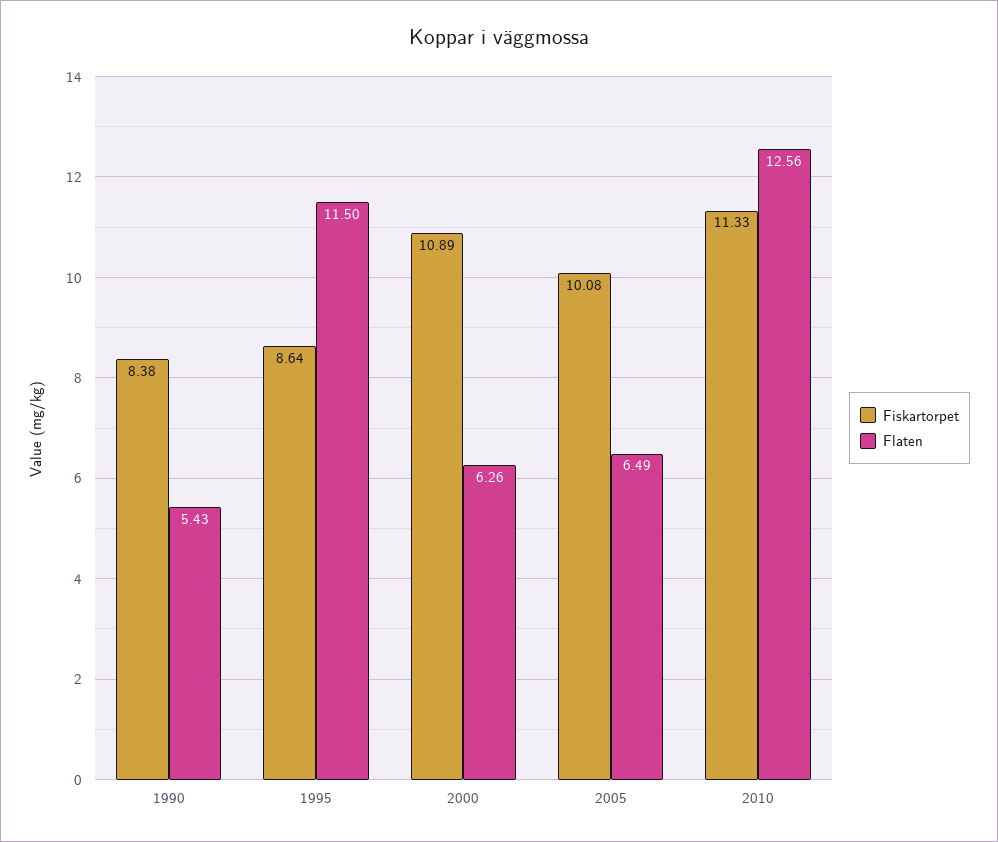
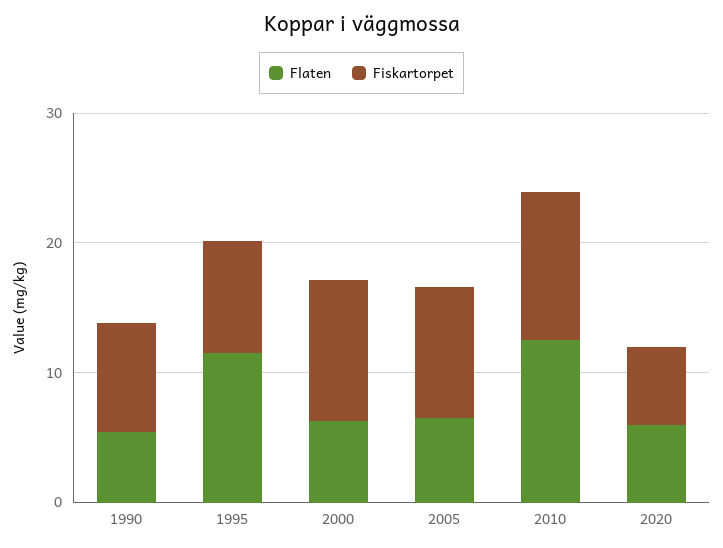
Flaten, 2020: none -> 6
Fiskartorpet, 2020: none -> 6

